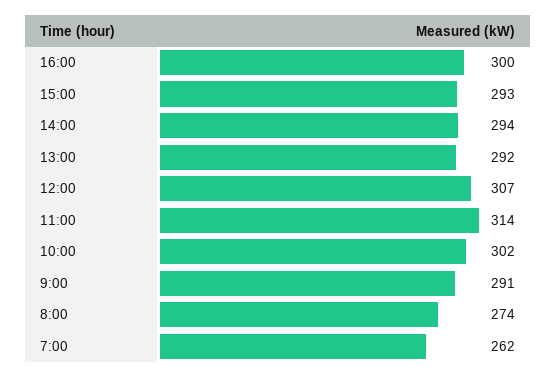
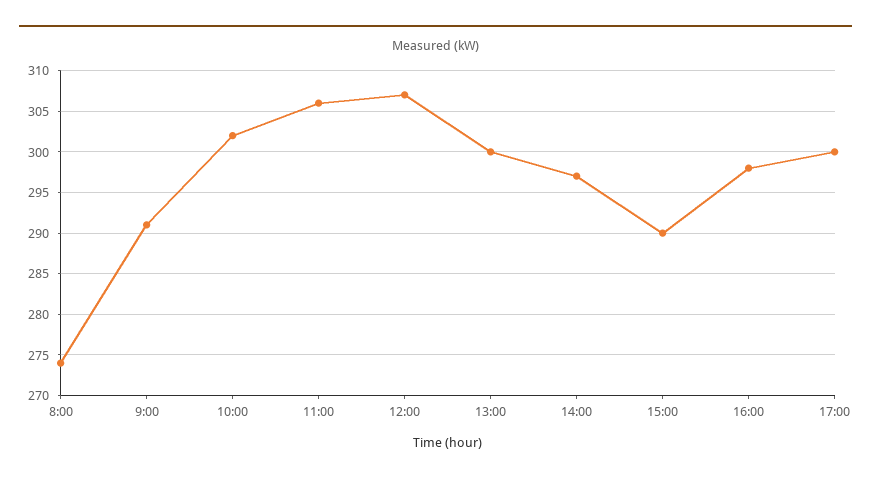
16:00: 300 -> 298
15:00: 293 -> 290
14:00: 294 -> 297
13:00: 292 -> 300
11:00: 314 -> 306
7:00: 262 -> none
17:00: none -> 300

